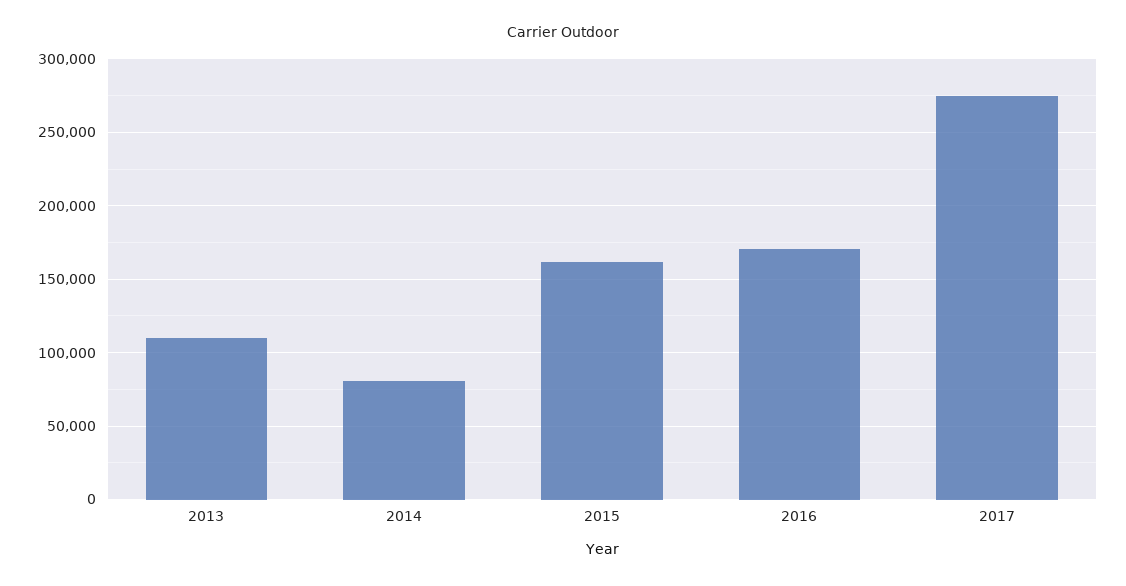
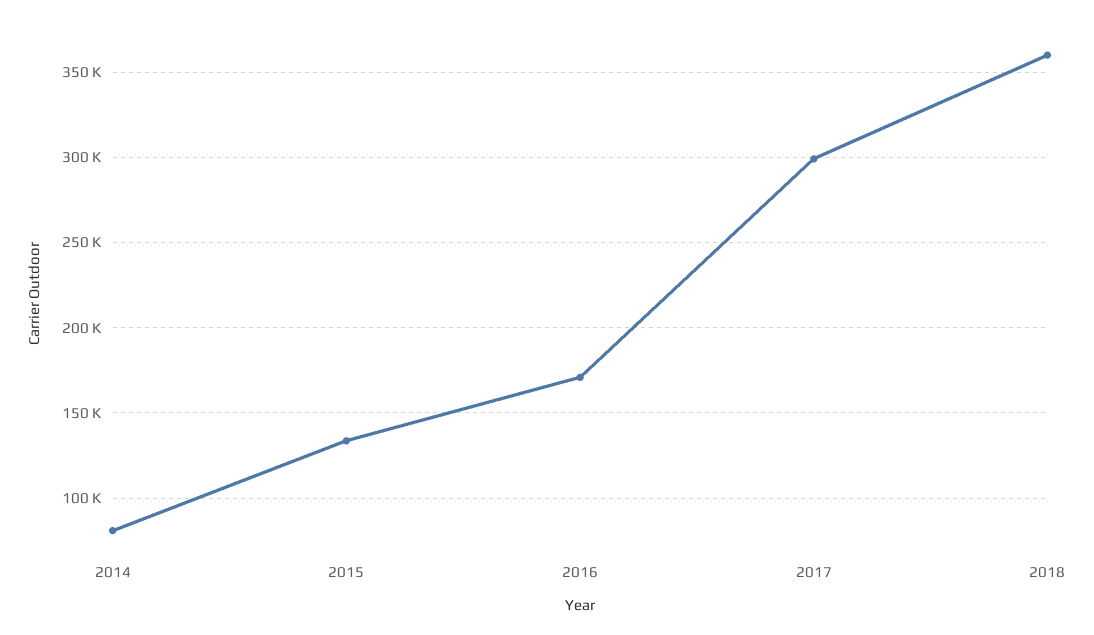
2013: 110000 -> none
2015: 160000 -> 135000
2017: 275000 -> 300000
2018: none -> 360000

